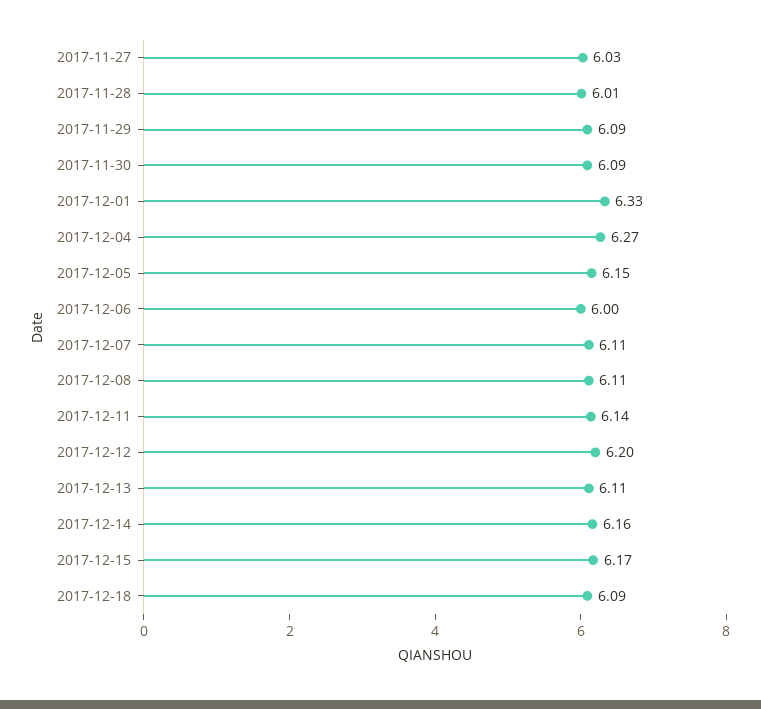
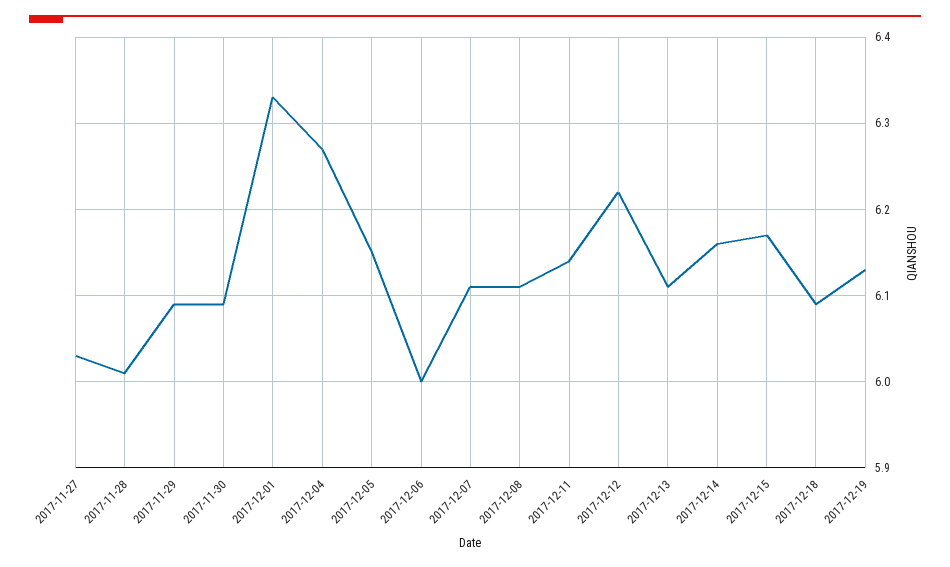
2017-12-12: 6.2 -> 6.22
2017-12-19: none -> 6.13

